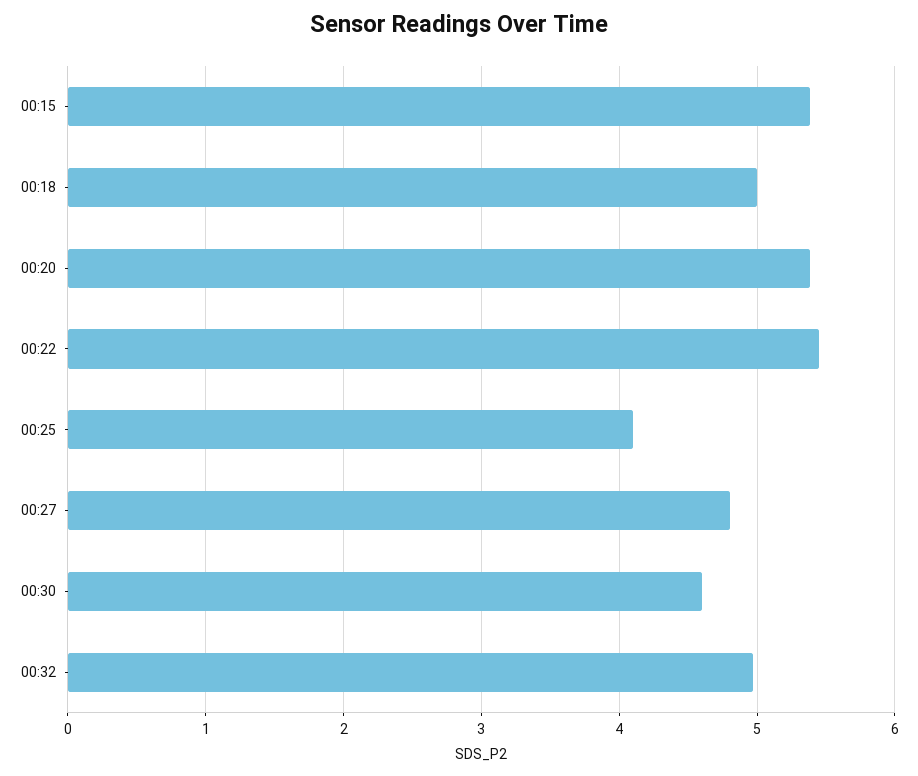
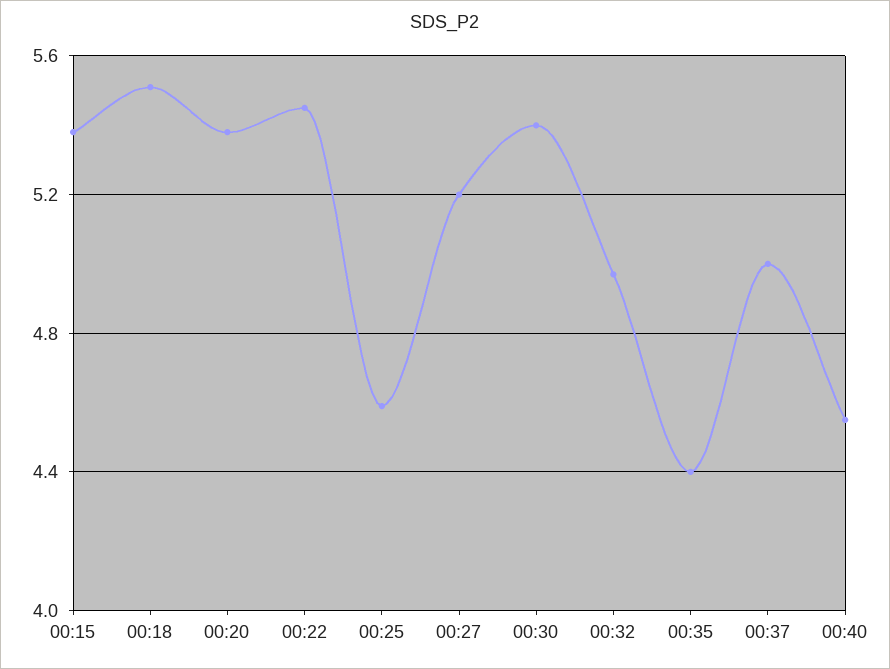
00:18: 5 -> 5.5
00:25: 4.1 -> 4.6
00:27: 4.8 -> 5.2
00:30: 4.6 -> 5.4
00:35: none -> 4.4
00:37: none -> 5
00:40: none -> 4.55

